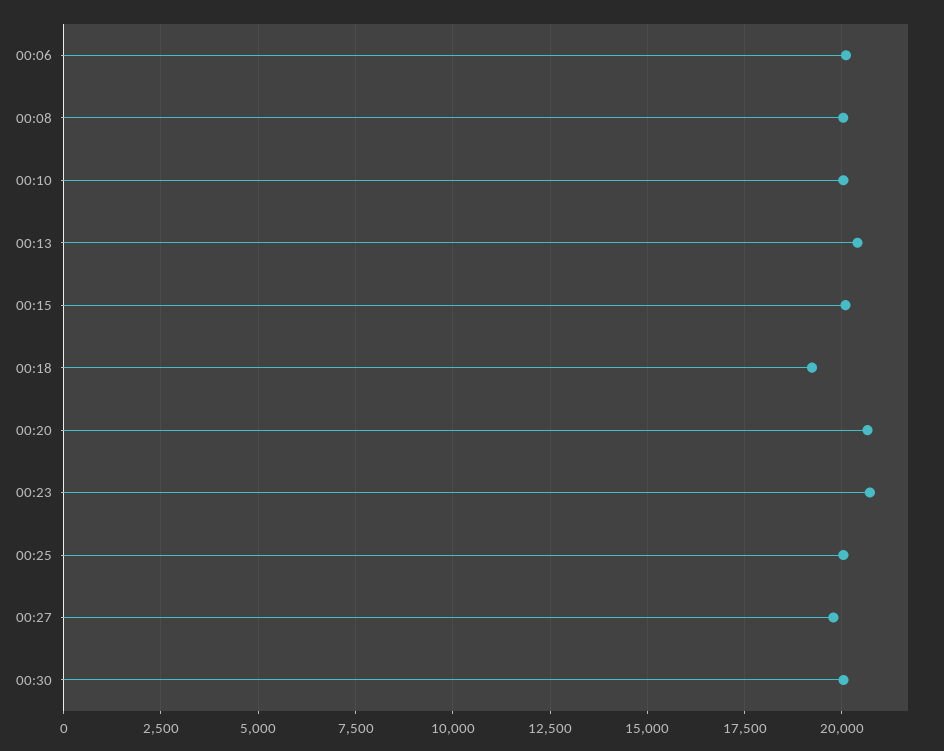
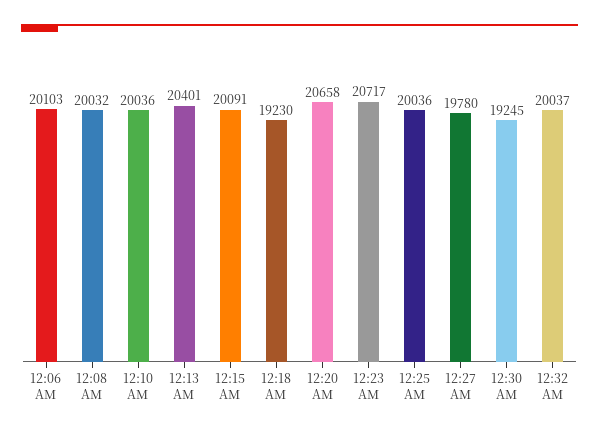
00:30: 20000 -> 19245
12:32 AM: none -> 20037

